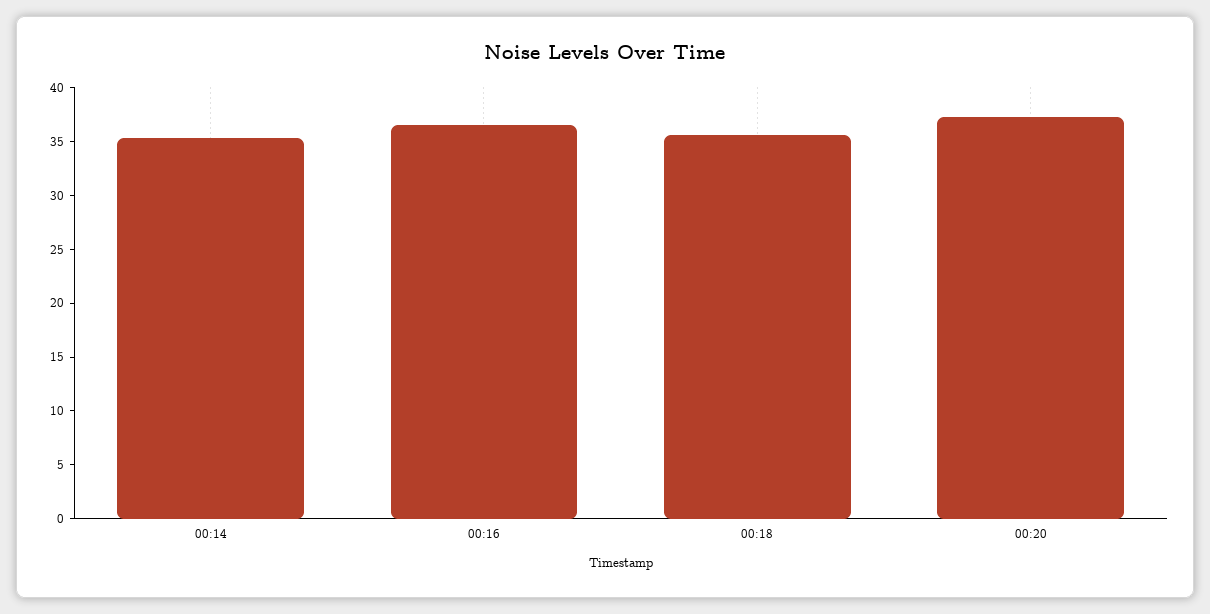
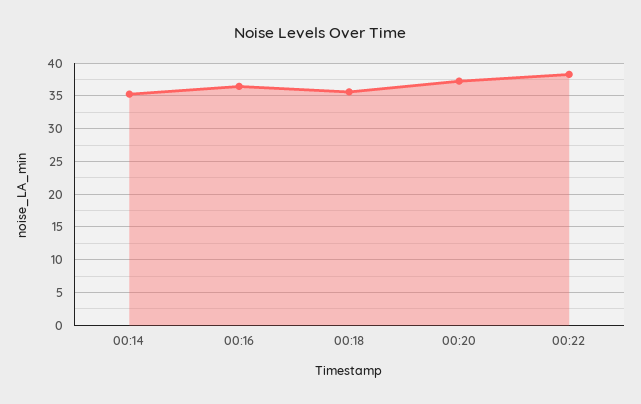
00:22: none -> 38

